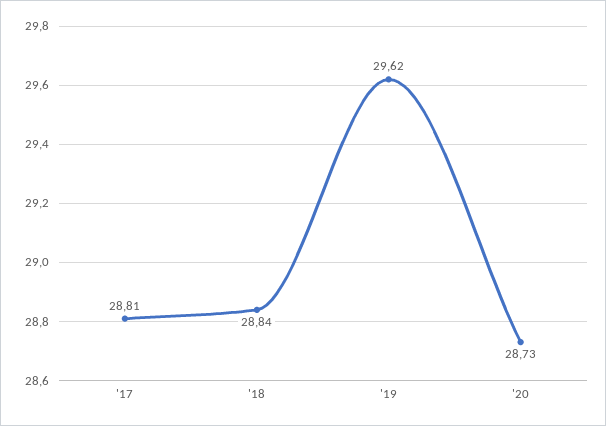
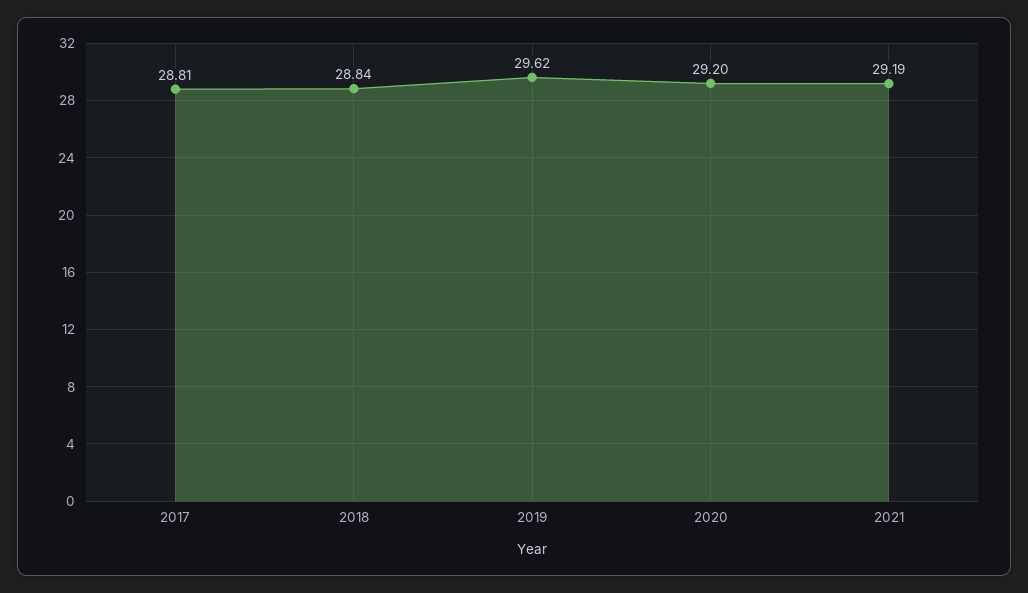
'20: 28.73 -> 29.2
2021: none -> 29.19

